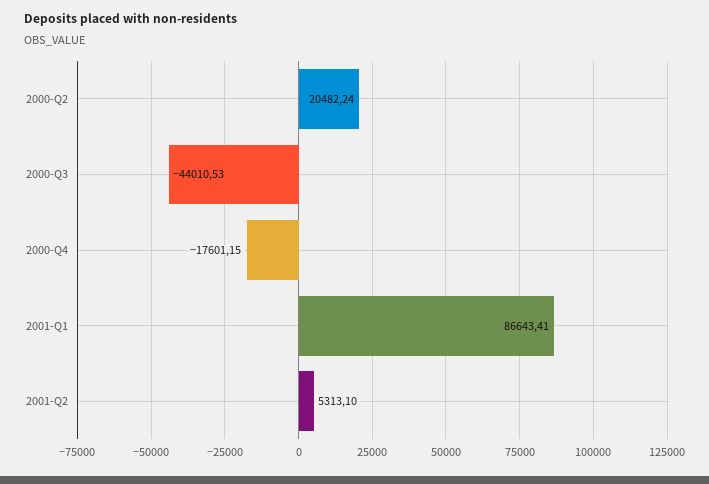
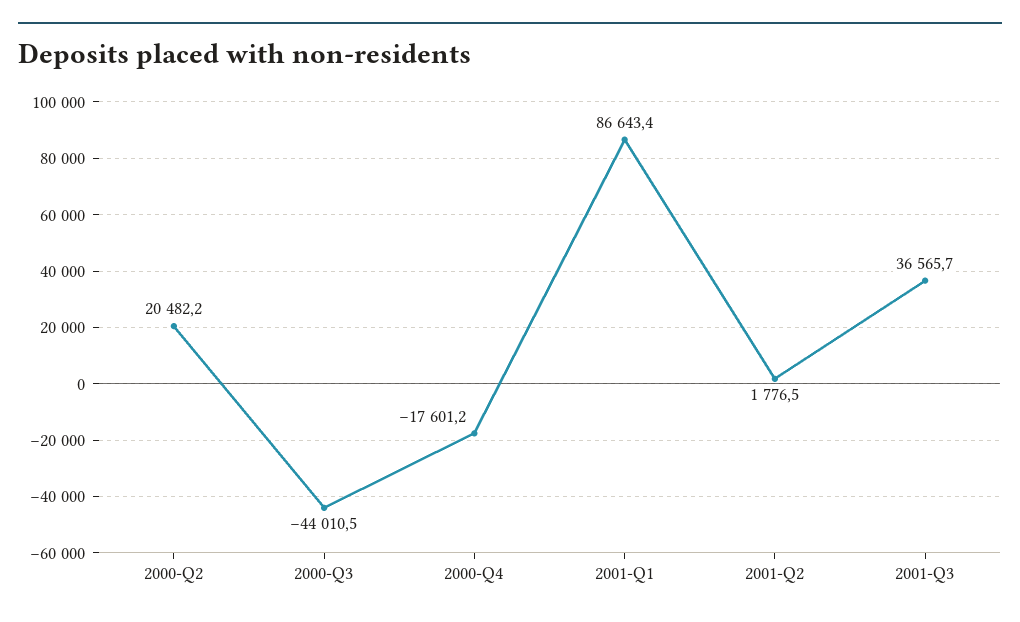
2001-Q2: 5313.1 -> 1776.5
2001-Q3: none -> 36565.7

